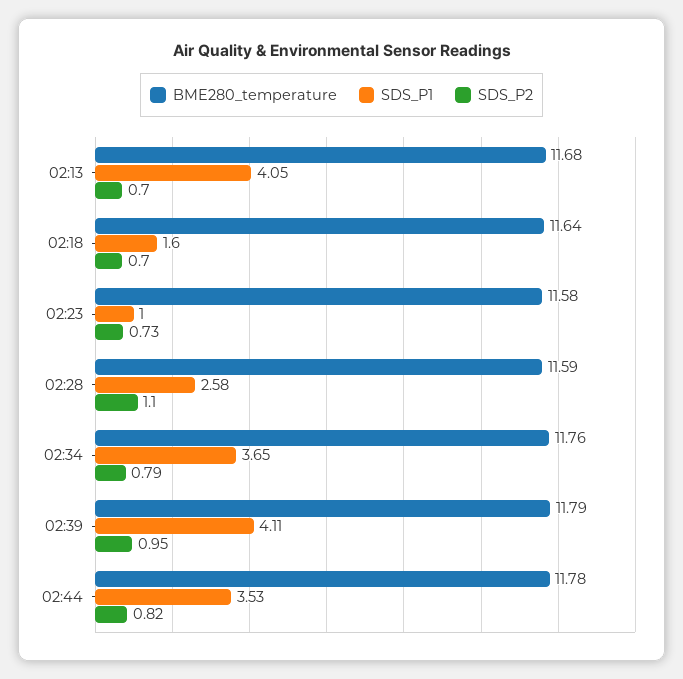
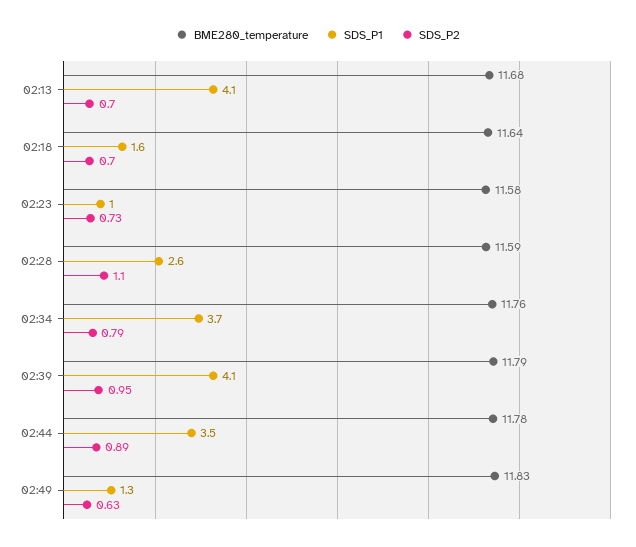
SDS_P2, 02:44: 0.82 -> 0.89
BME280_temperature, 02:49: none -> 11.83
SDS_P1, 02:49: none -> 1.3
SDS_P2, 02:49: none -> 0.63

